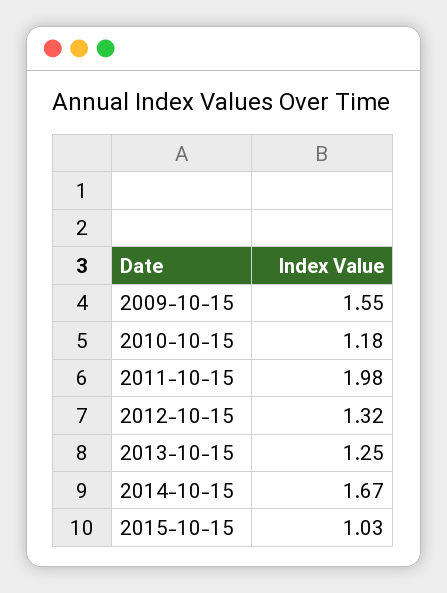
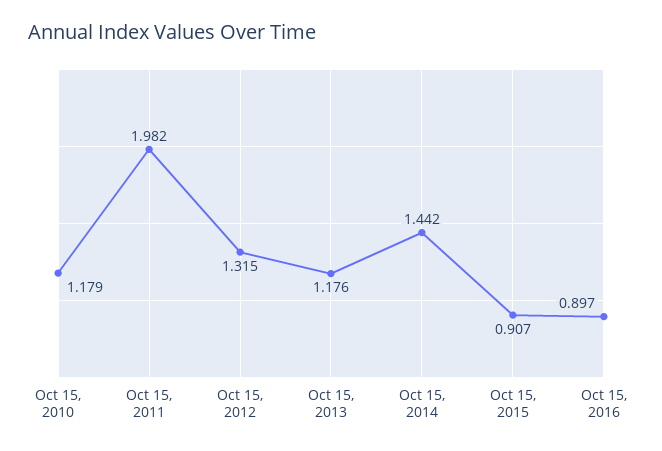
2009-10-15: 1.55 -> none
2013-10-15: 1.25 -> 1.176
2014-10-15: 1.67 -> 1.442
2015-10-15: 1.03 -> 0.907
Oct 15, 2016: none -> 0.897

